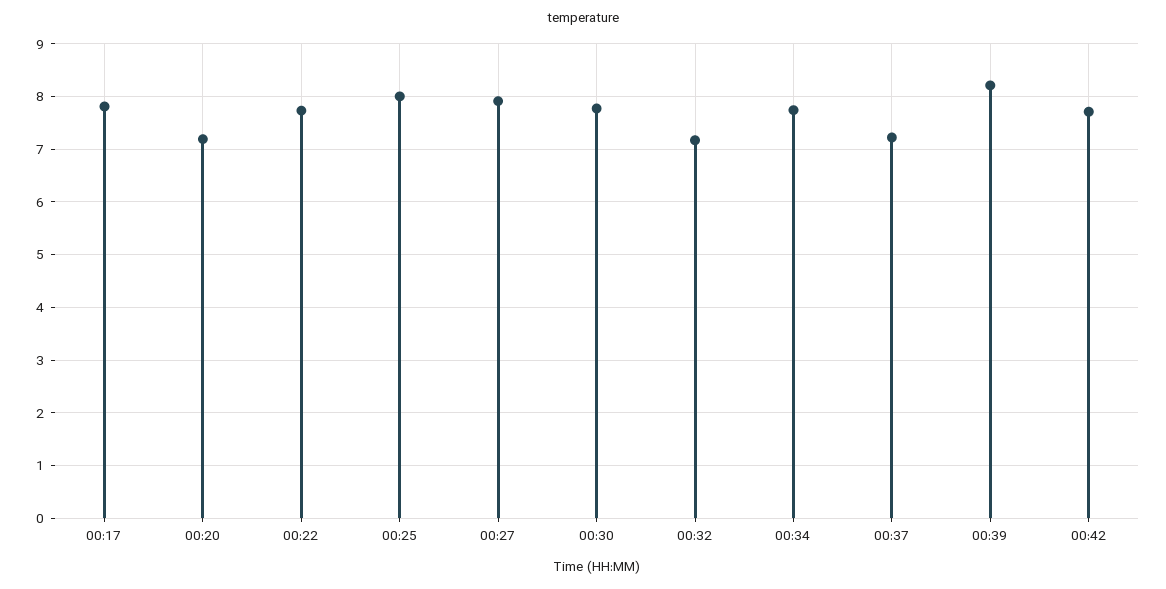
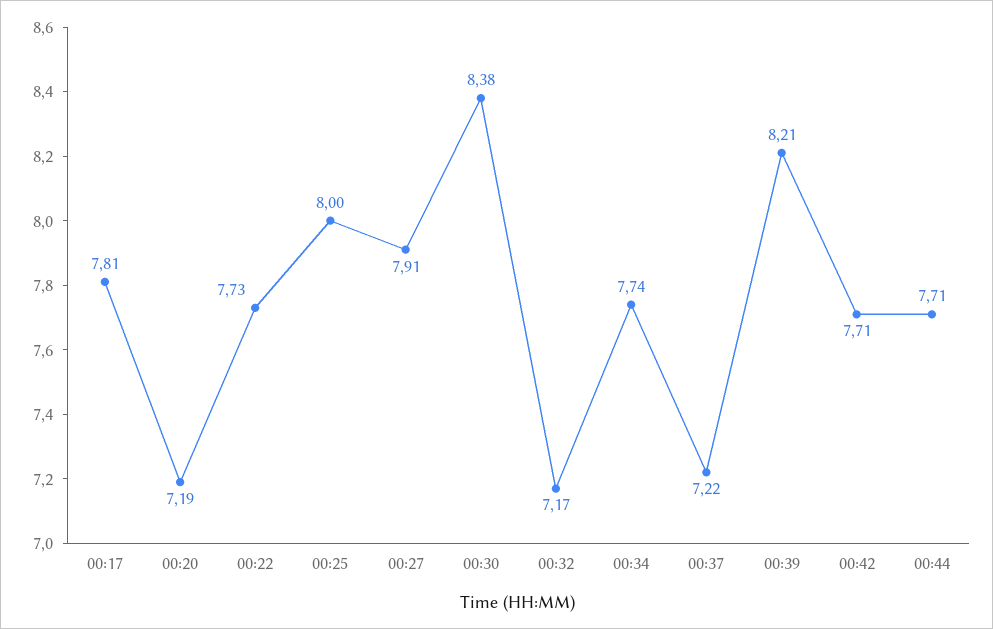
00:30: 7.8 -> 8.38
00:44: none -> 7.71

